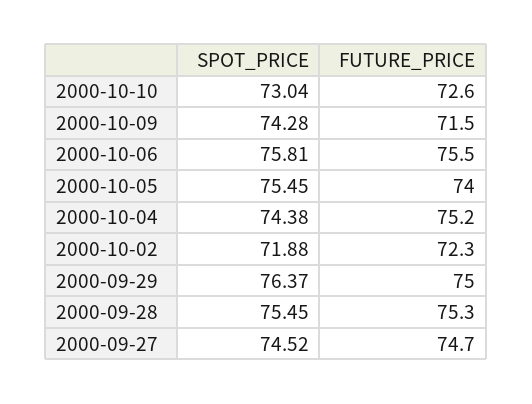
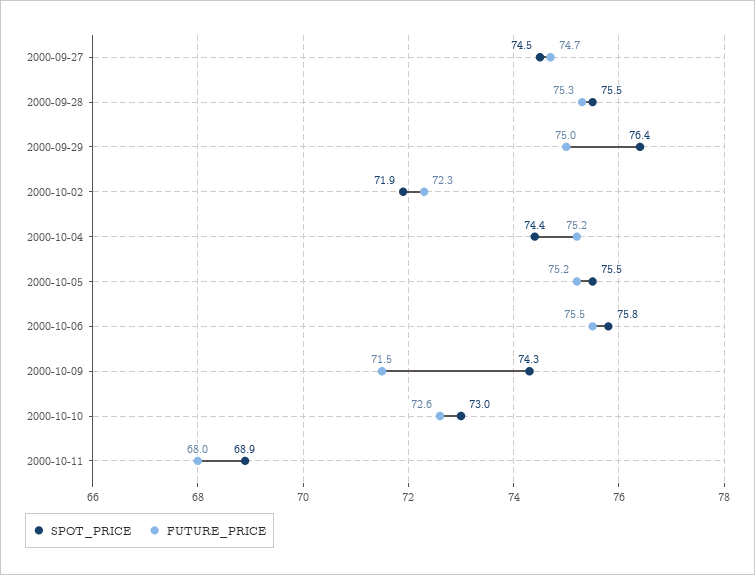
FUTURE_PRICE, 2000-10-05: 74 -> 75.2
SPOT_PRICE, 2000-10-11: none -> 68.9
FUTURE_PRICE, 2000-10-11: none -> 68

